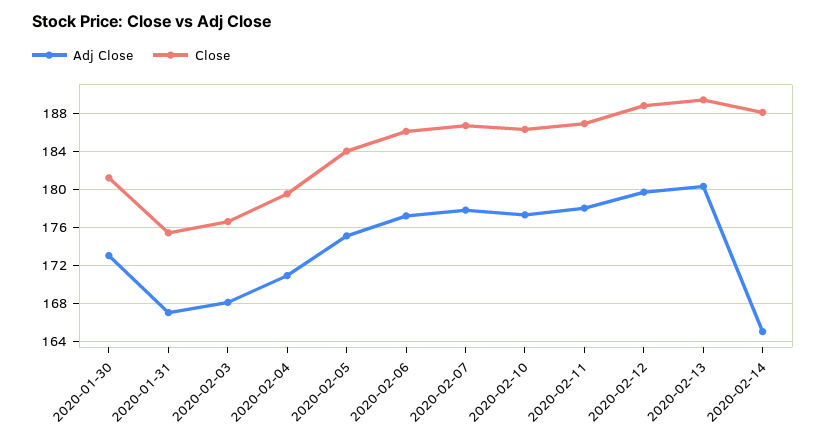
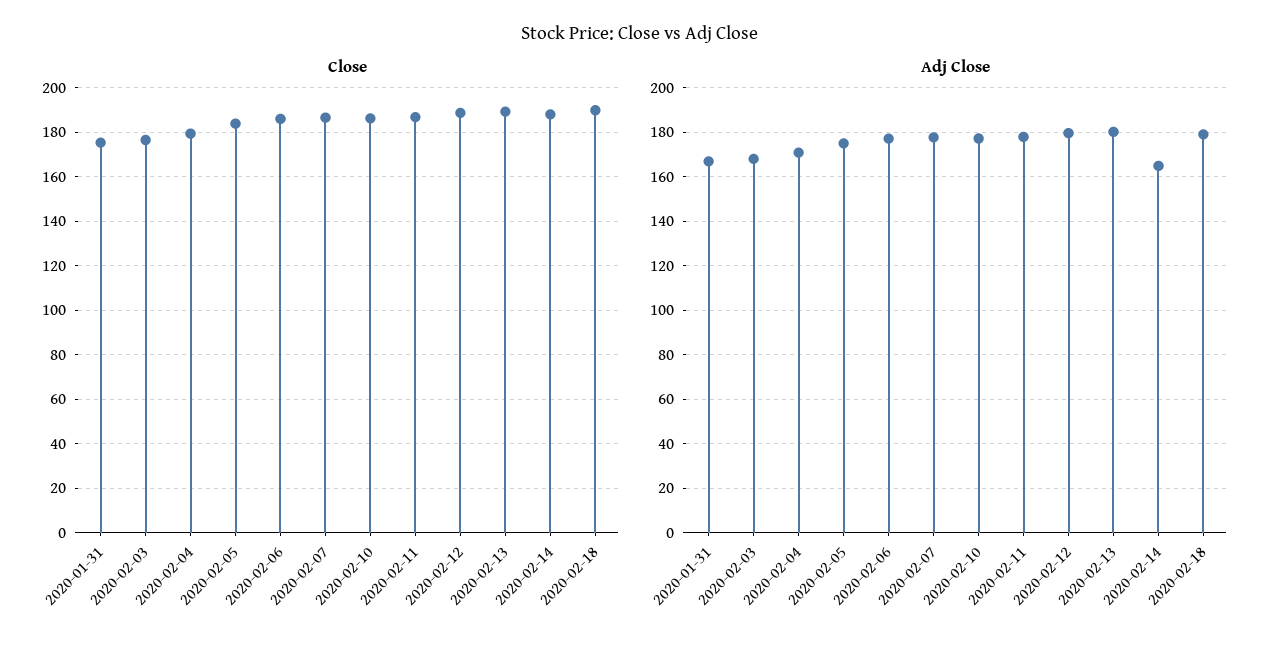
Adj Close, 2020-01-30: 173 -> none
Close, 2020-01-30: 181 -> none
Close, 2020-02-18: none -> 190
Adj Close, 2020-02-18: none -> 180

